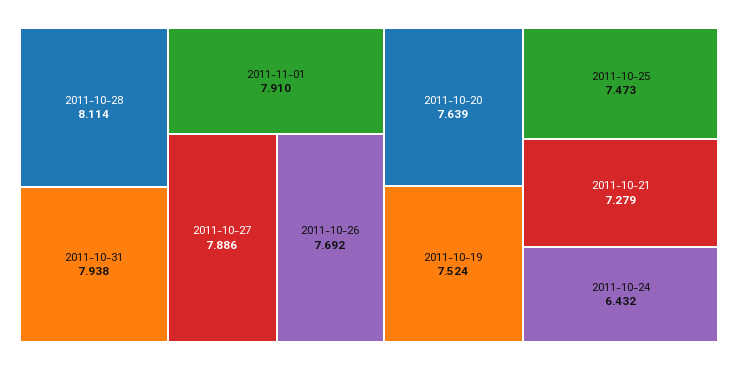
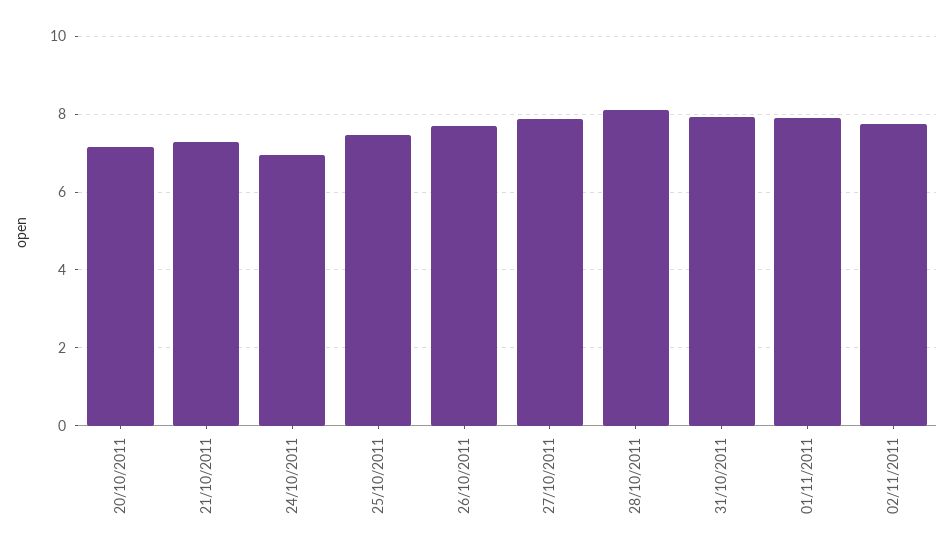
2011-10-20: 7.639 -> 7.2
2011-10-19: 7.524 -> none
2011-10-24: 6.432 -> 7
02/11/2011: none -> 7.8

